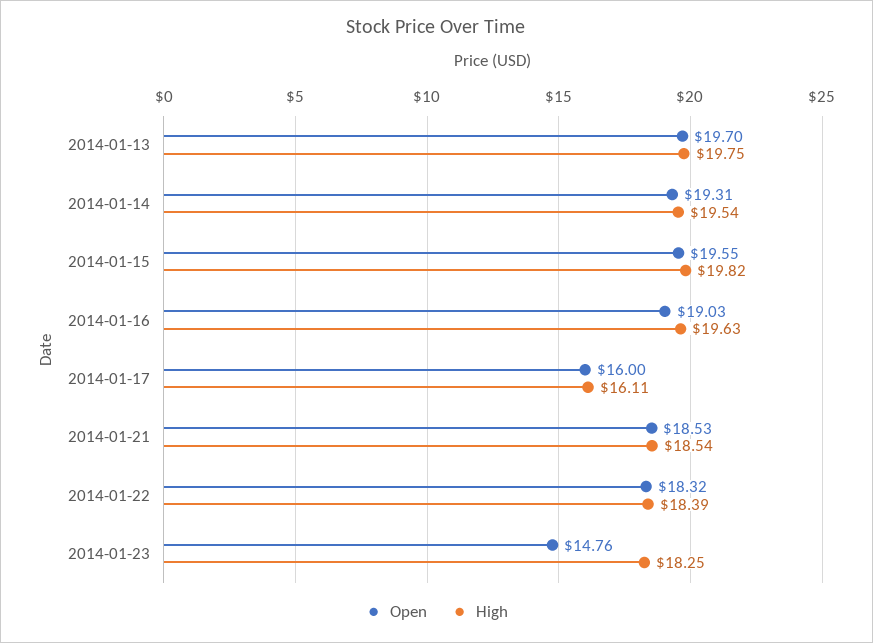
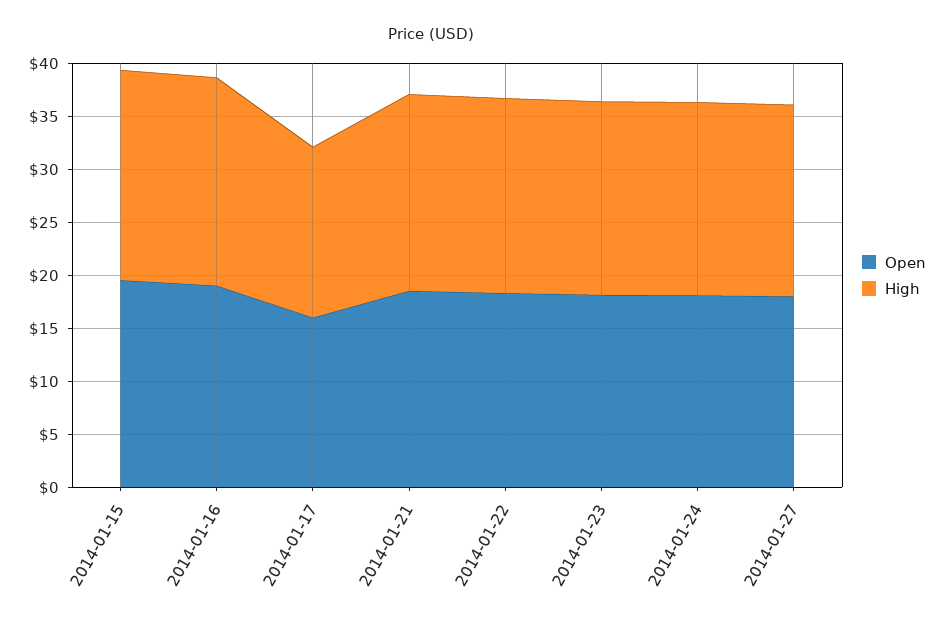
Open, 2014-01-13: 19.7 -> none
High, 2014-01-13: 19.75 -> none
Open, 2014-01-14: 19.31 -> none
High, 2014-01-14: 19.54 -> none
Open, 2014-01-23: 14.76 -> 18
Open, 2014-01-24: none -> 18
High, 2014-01-24: none -> 18
Open, 2014-01-27: none -> 18
High, 2014-01-27: none -> 18

